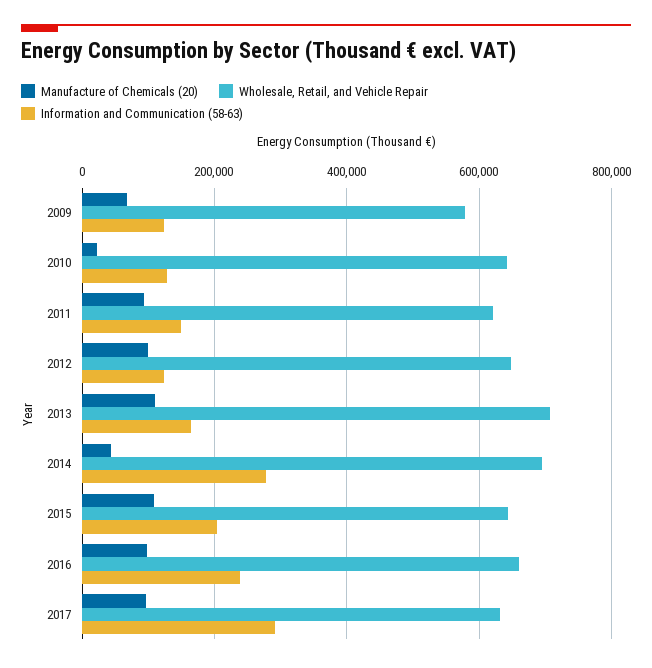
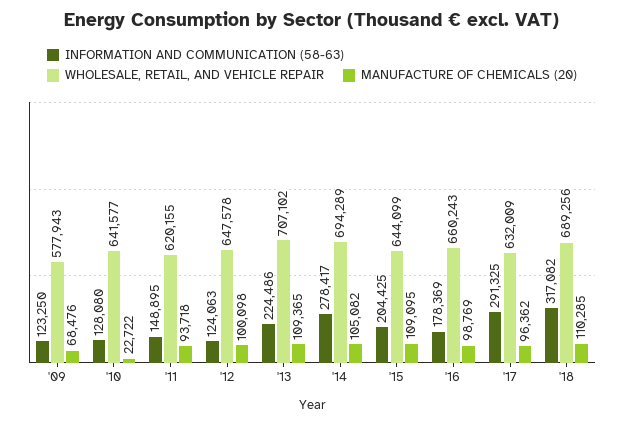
Information and Communication (58-63), 2013: 160000 -> 224486
Manufacture of Chemicals (20), 2014: 40000 -> 105082
Information and Communication (58-63), 2016: 240000 -> 178369
Information and Communication (58-63), '18: none -> 317082
Wholesale, Retail, and Vehicle Repair, '18: none -> 689256
Manufacture of Chemicals (20), '18: none -> 110285

